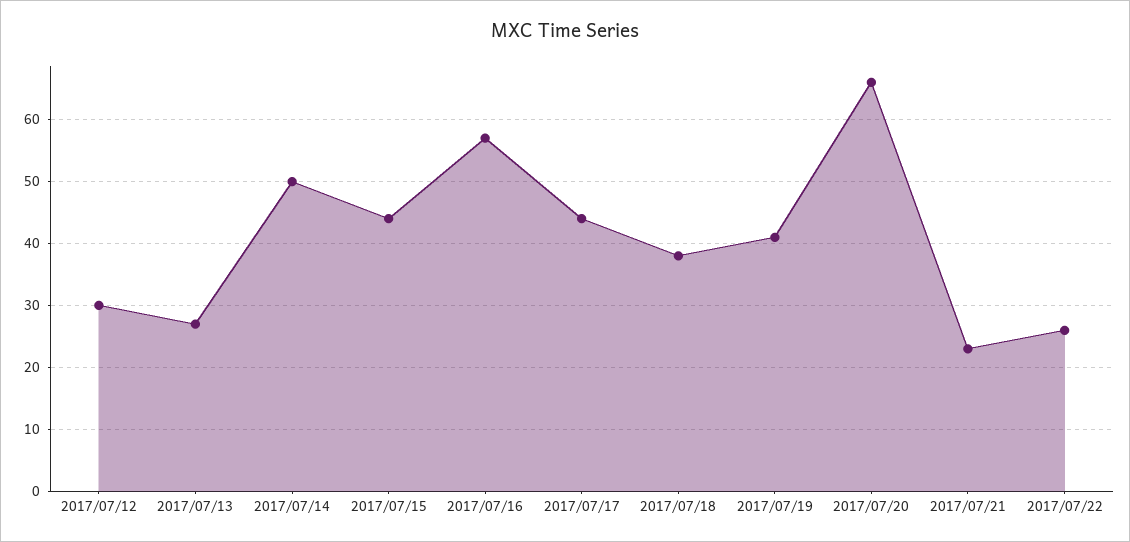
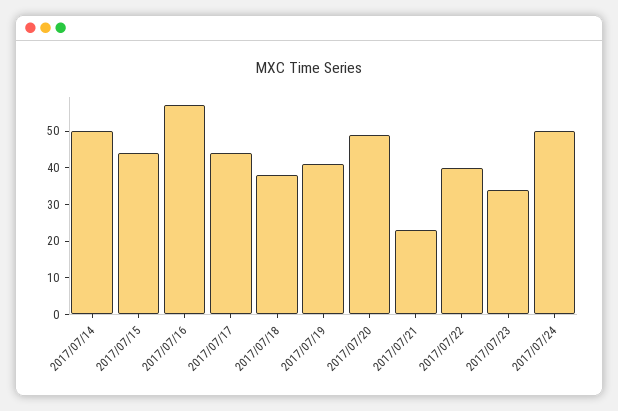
2017/07/12: 30 -> none
2017/07/13: 27 -> none
2017/07/20: 66 -> 50
2017/07/22: 26 -> 40
2017/07/23: none -> 35
2017/07/24: none -> 50

